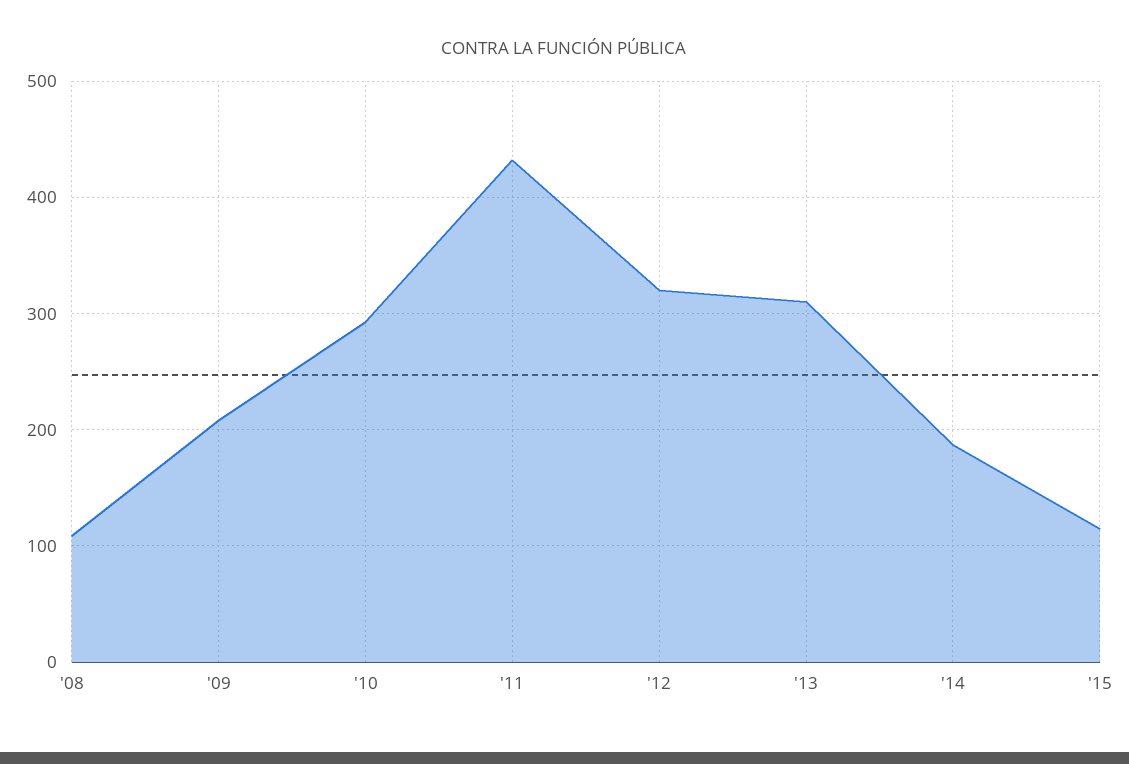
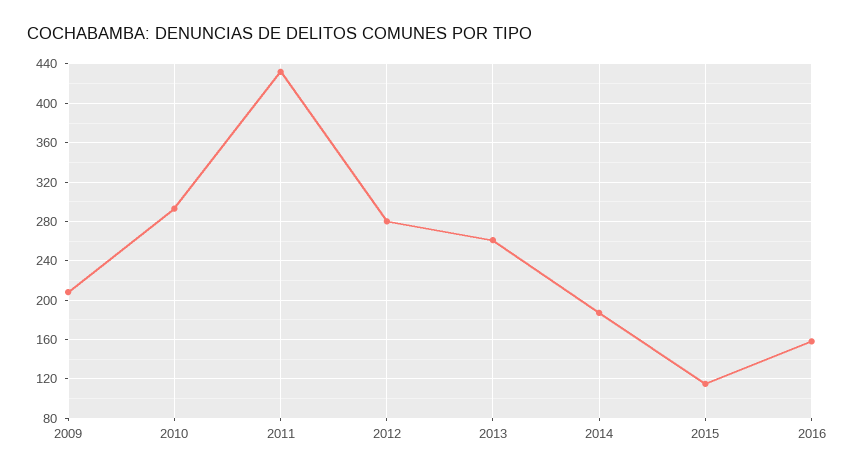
'08: 110 -> none
'12: 320 -> 280
'13: 310 -> 260
2016: none -> 160

